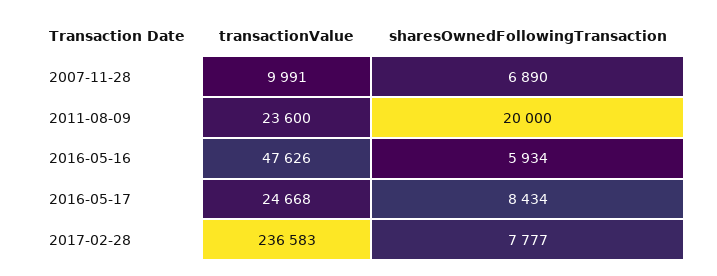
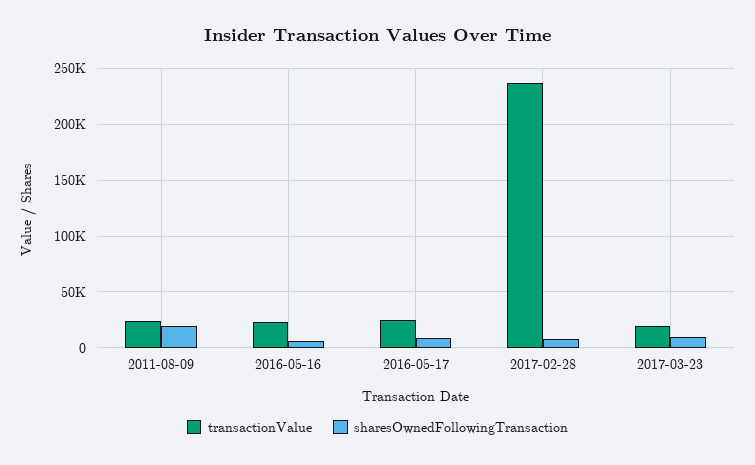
transactionValue, 2007-11-28: 9991 -> none
sharesOwnedFollowingTransaction, 2007-11-28: 6890 -> none
transactionValue, 2016-05-16: 47626 -> 20000
transactionValue, 2017-03-23: none -> 20000
sharesOwnedFollowingTransaction, 2017-03-23: none -> 10000

